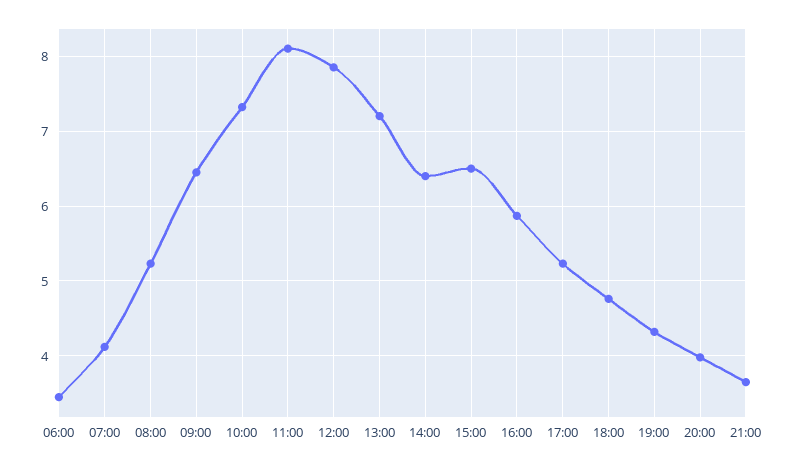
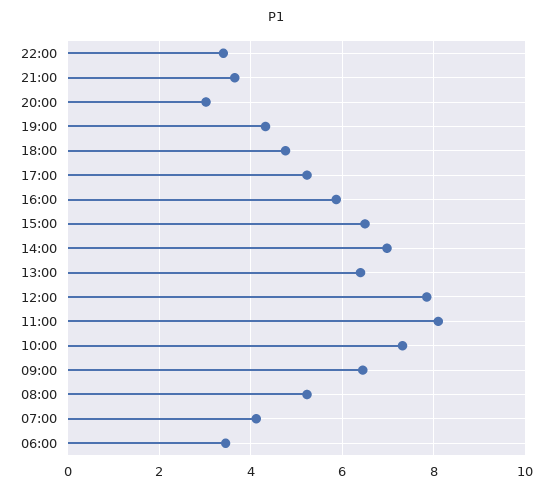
13:00: 7.2 -> 6.4
14:00: 6.4 -> 7
20:00: 4 -> 3
22:00: none -> 3.4

